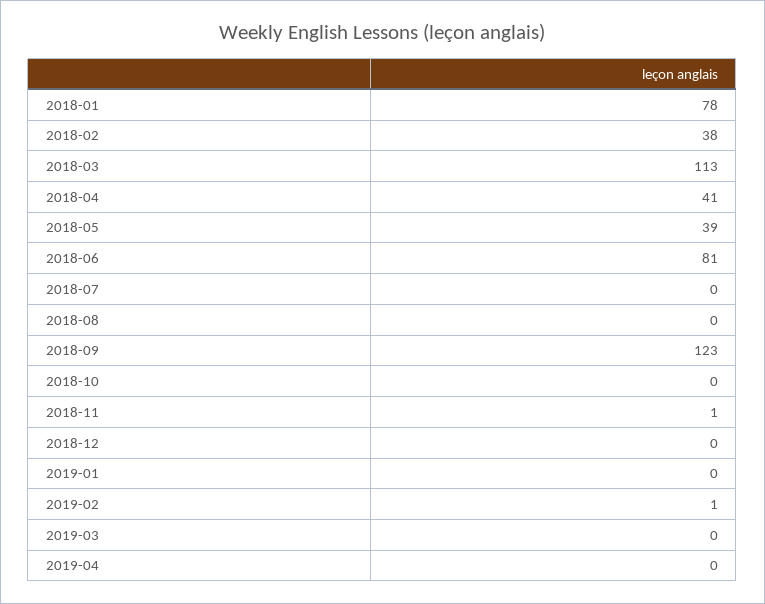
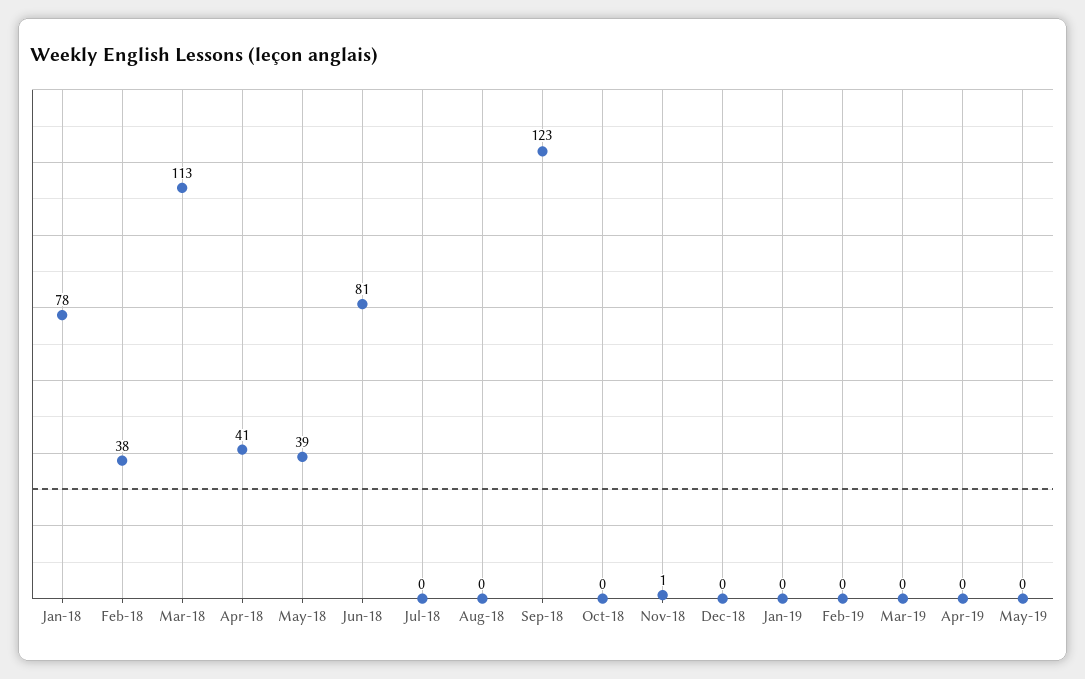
2019-02: 1 -> 0
May-19: none -> 0

